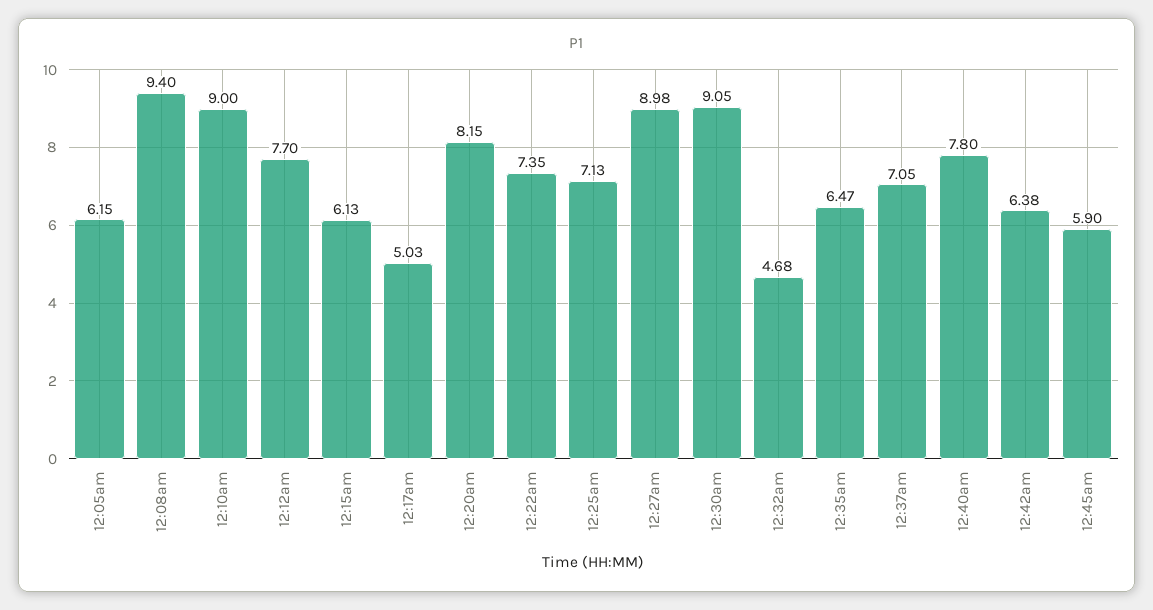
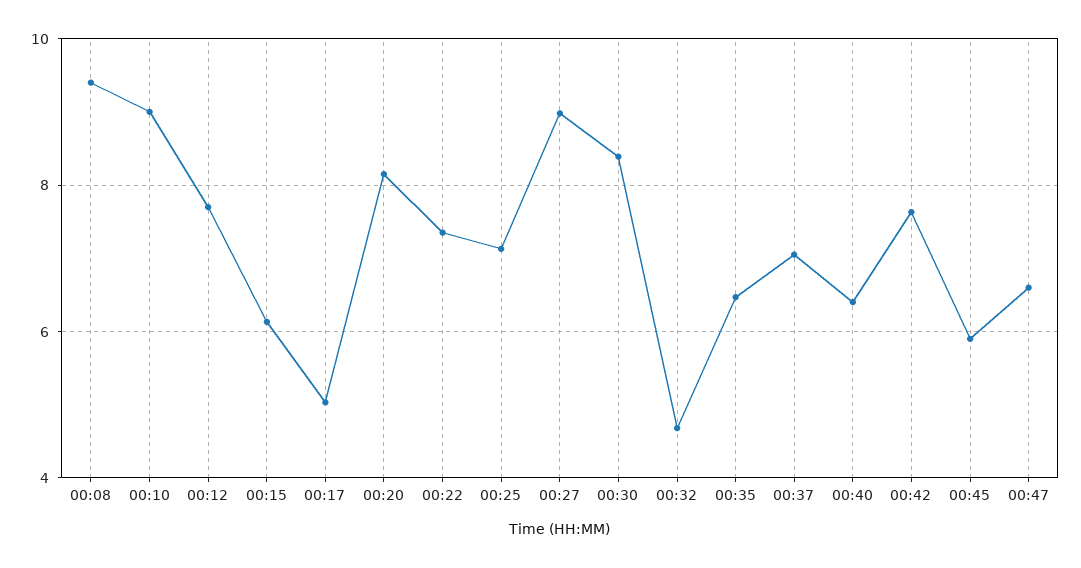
12:05am: 6.15 -> none
12:30am: 9.05 -> 8.4
12:40am: 7.8 -> 6.4
12:42am: 6.38 -> 7.6
00:47: none -> 6.6

